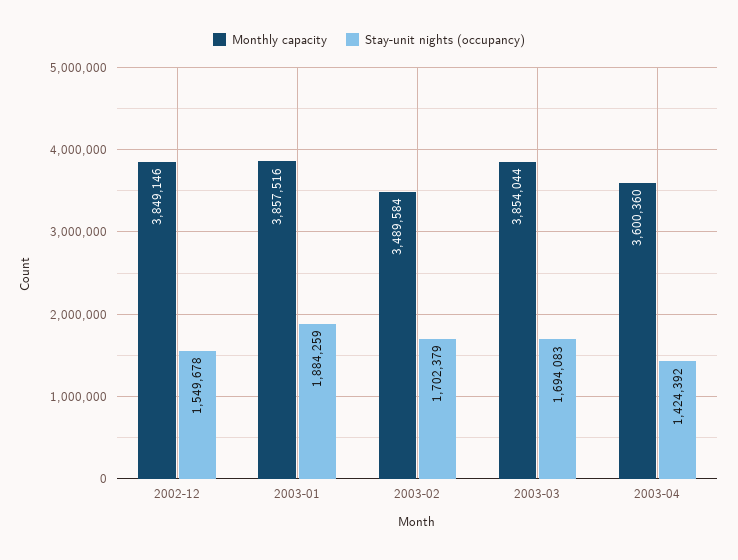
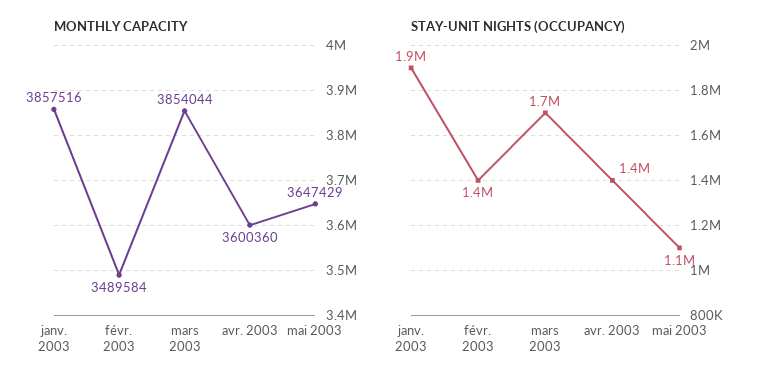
Monthly capacity, 2002-12: 3849146 -> none
Stay-unit nights (occupancy), 2002-12: 1549678 -> none
Stay-unit nights (occupancy), 2003-02: 1702379 -> 1400000
Monthly capacity, mai 2003: none -> 3647429
Stay-unit nights (occupancy), mai 2003: none -> 1100000

